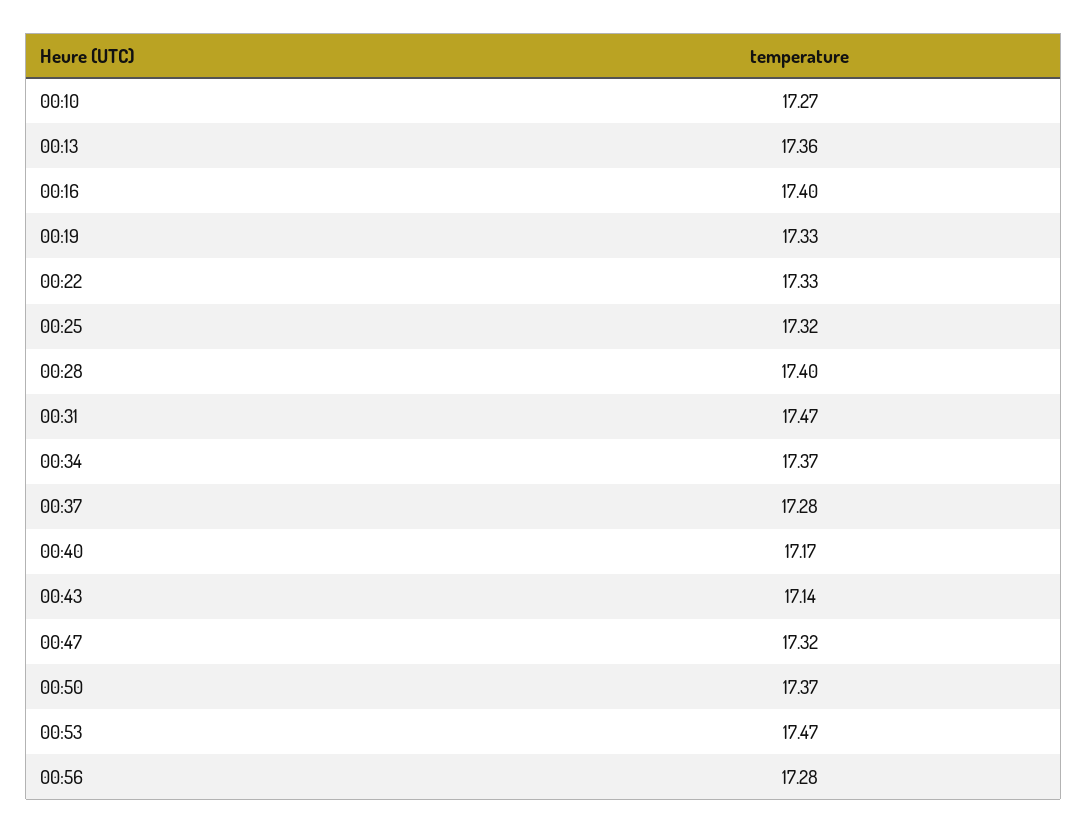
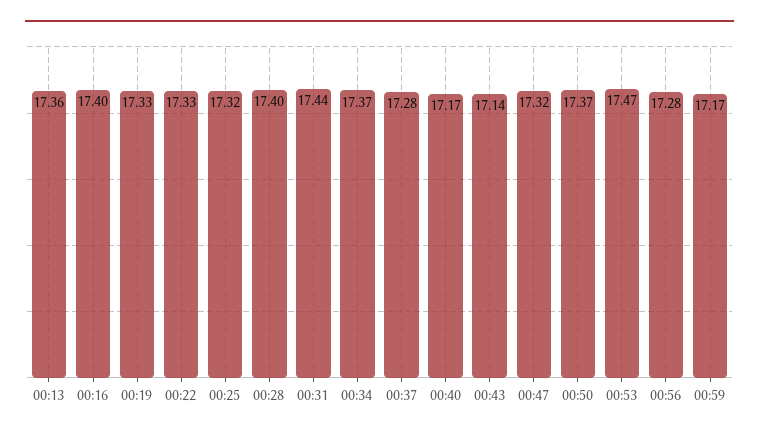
00:10: 17.27 -> none
00:31: 17.47 -> 17.44
00:59: none -> 17.17

